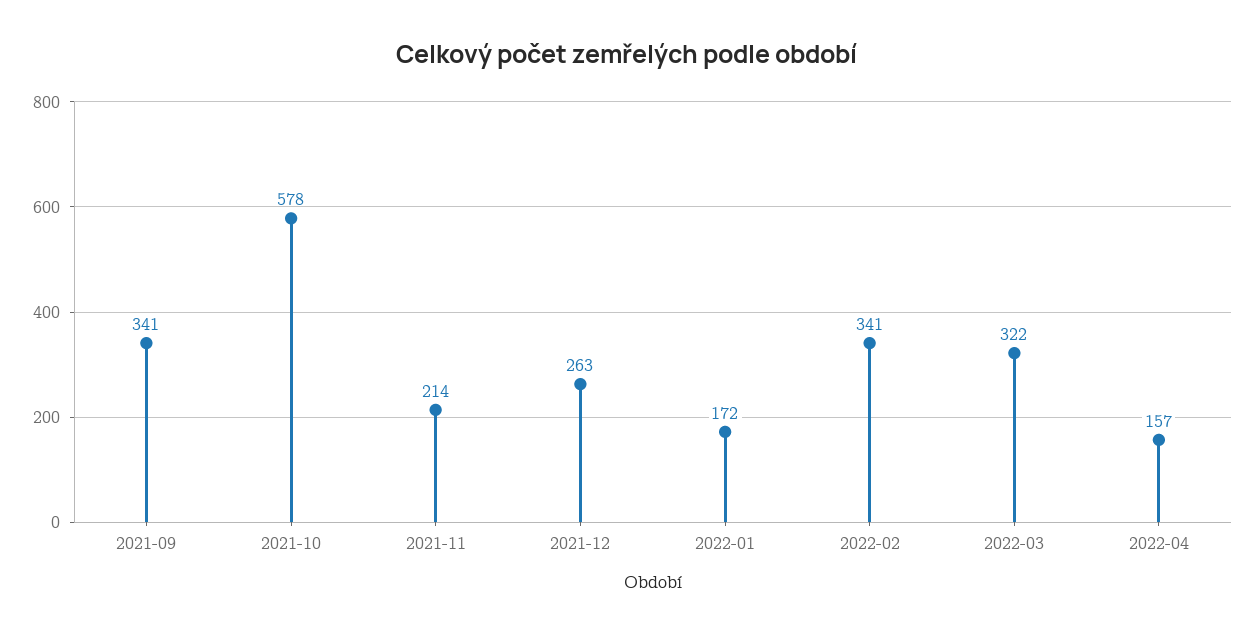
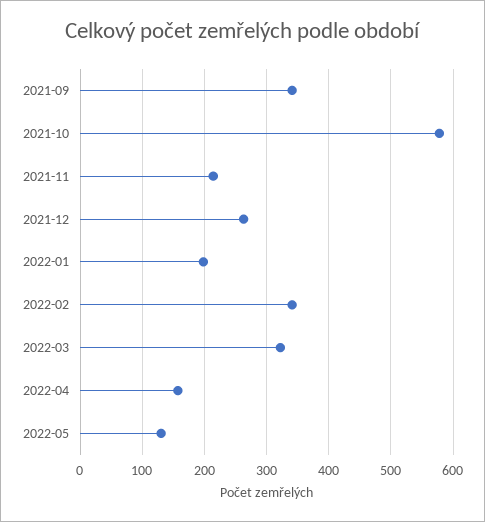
2022-01: 172 -> 200
2022-05: none -> 130

